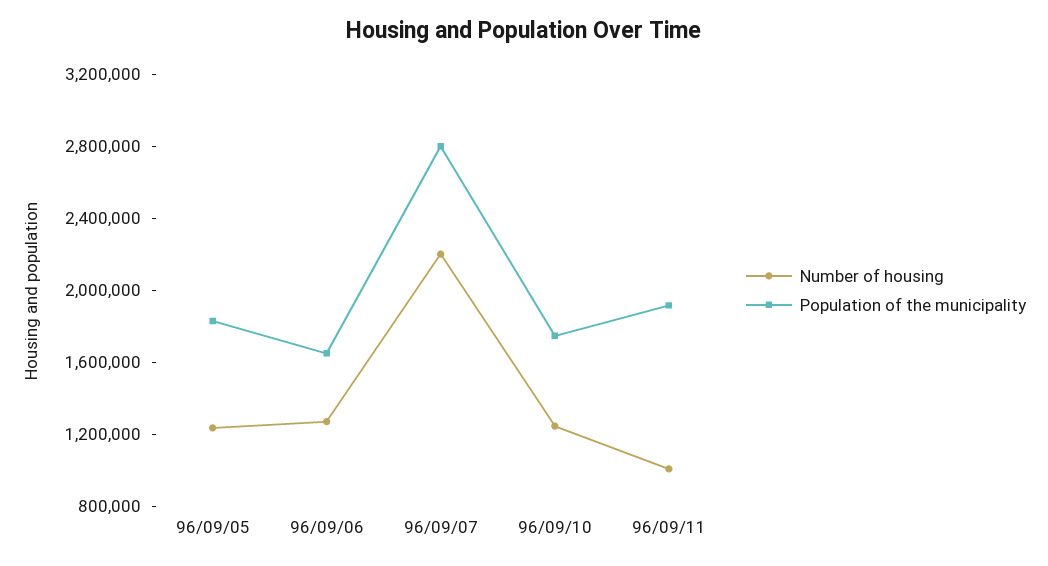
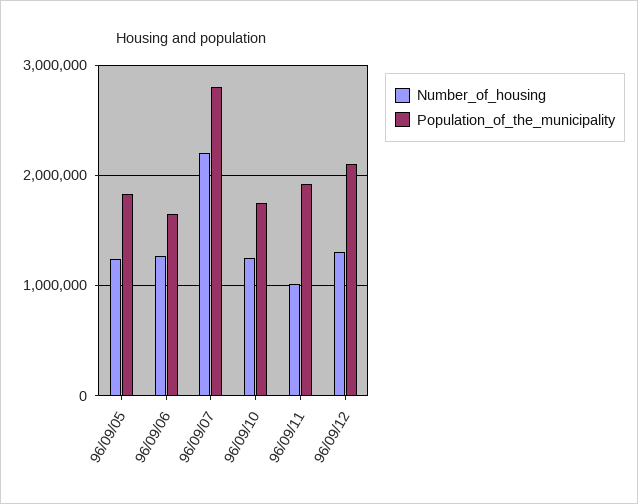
Number of housing, 96/09/12: none -> 1300000
Population of the municipality, 96/09/12: none -> 2100000

